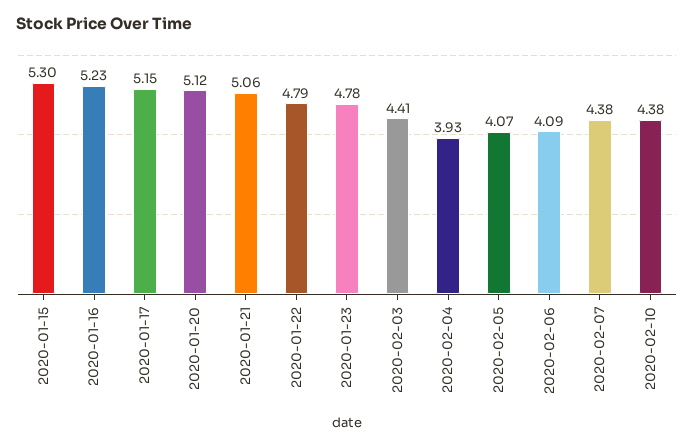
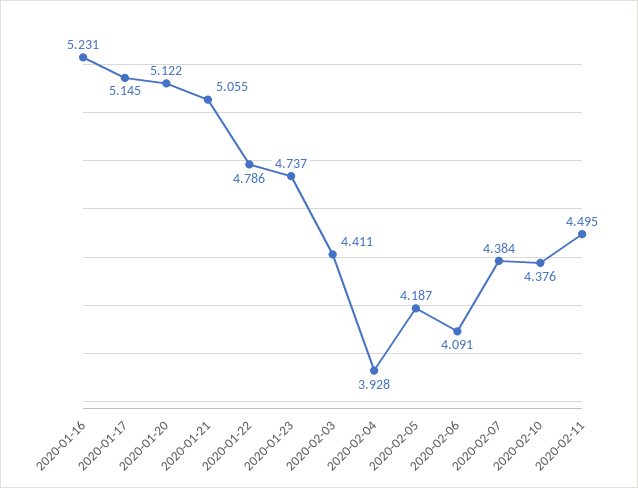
2020-01-15: 5.3 -> none
2020-01-23: 4.78 -> 4.737
2020-02-05: 4.07 -> 4.187
2020-02-11: none -> 4.495

